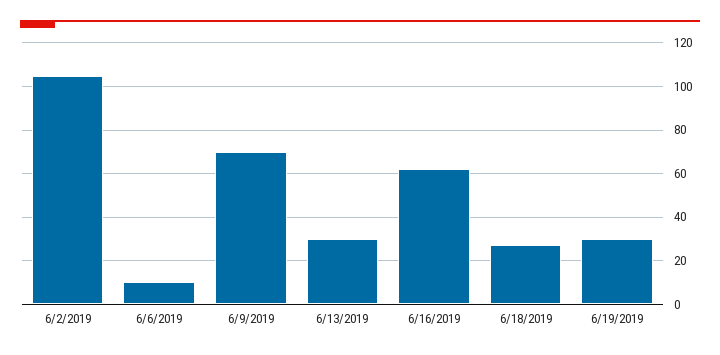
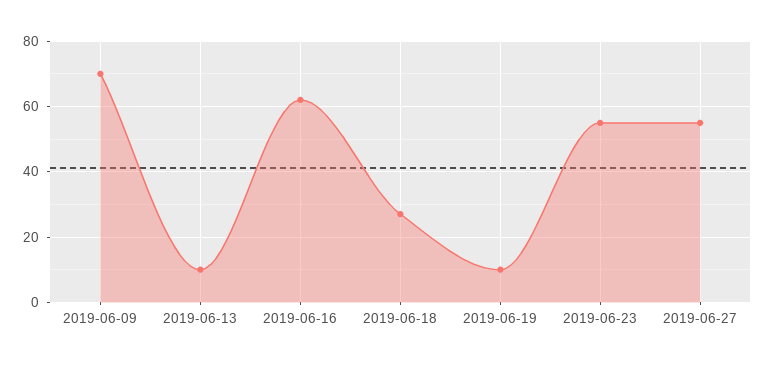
6/2/2019: 105 -> none
6/6/2019: 10 -> none
6/13/2019: 30 -> 10
6/19/2019: 30 -> 10
2019-06-23: none -> 55
2019-06-27: none -> 55

